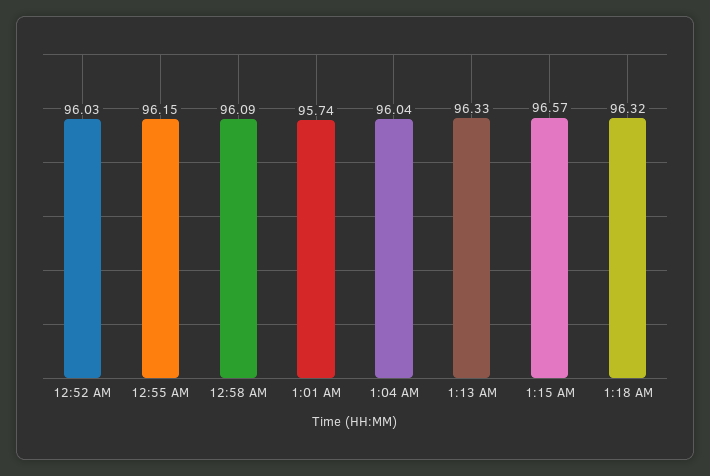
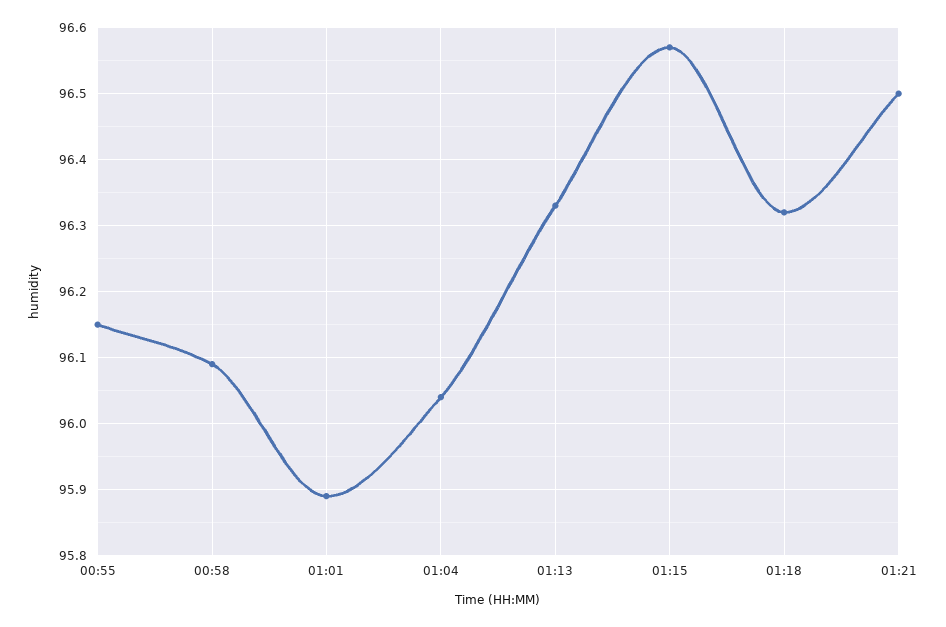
12:52 AM: 96.03 -> none
1:01 AM: 95.74 -> 95.89
01:21: none -> 96.5

